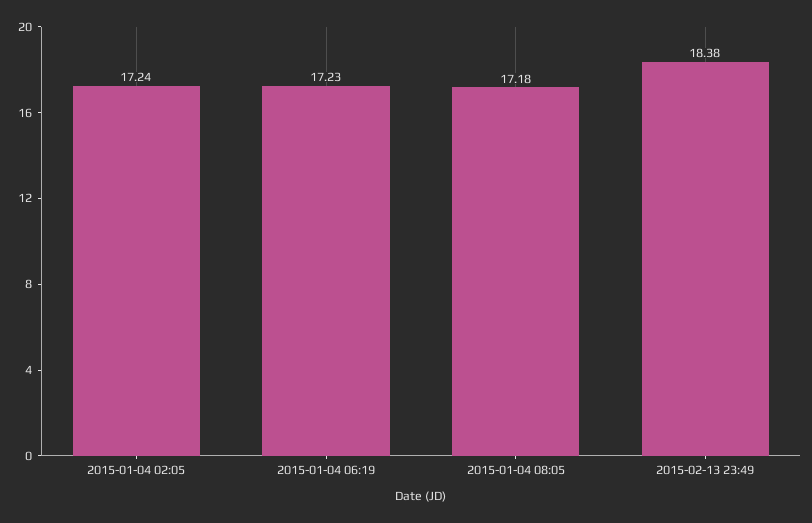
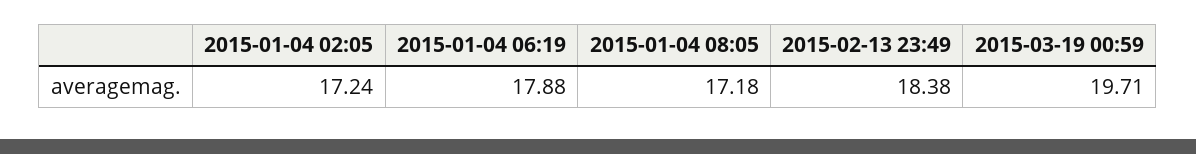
2015-01-04 06:19: 17.23 -> 17.88
2015-03-19 00:59: none -> 19.71

